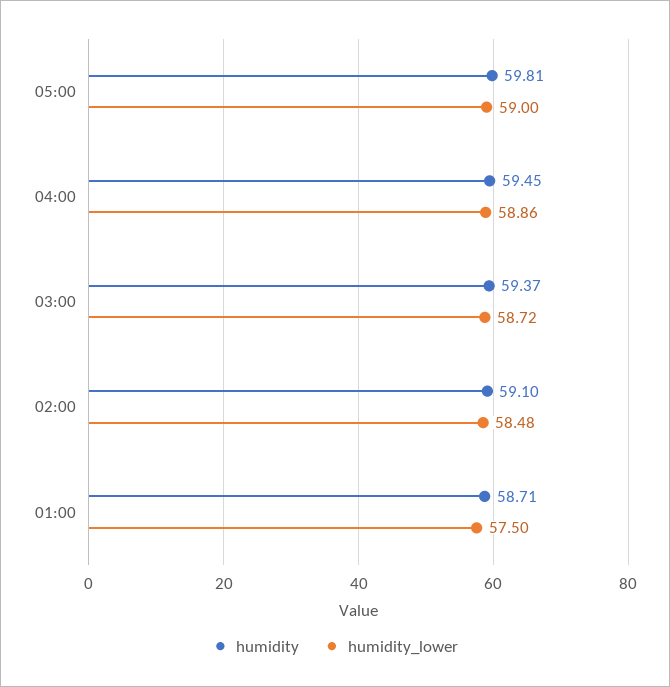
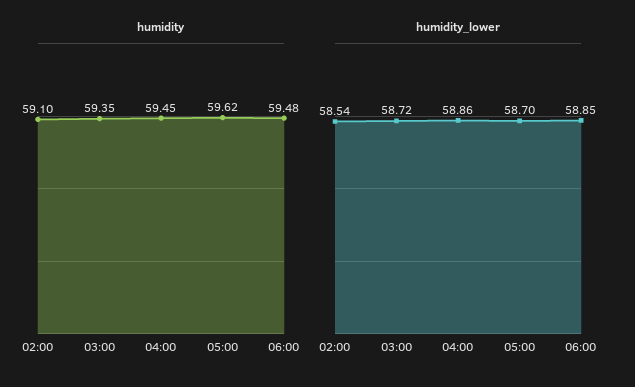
humidity, 05:00: 59.81 -> 59.62
humidity_lower, 05:00: 59 -> 58.7
humidity, 03:00: 59.37 -> 59.35
humidity_lower, 02:00: 58.48 -> 58.54
humidity, 01:00: 58.71 -> none
humidity_lower, 01:00: 57.5 -> none
humidity, 06:00: none -> 59.48
humidity_lower, 06:00: none -> 58.85

